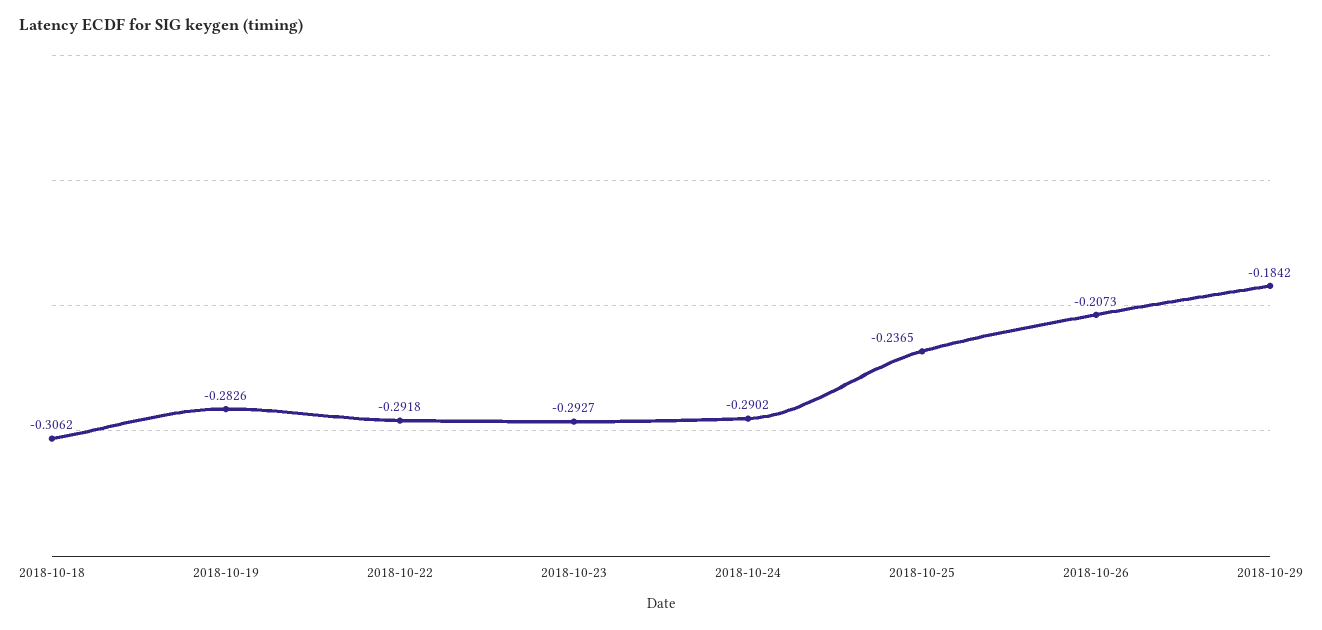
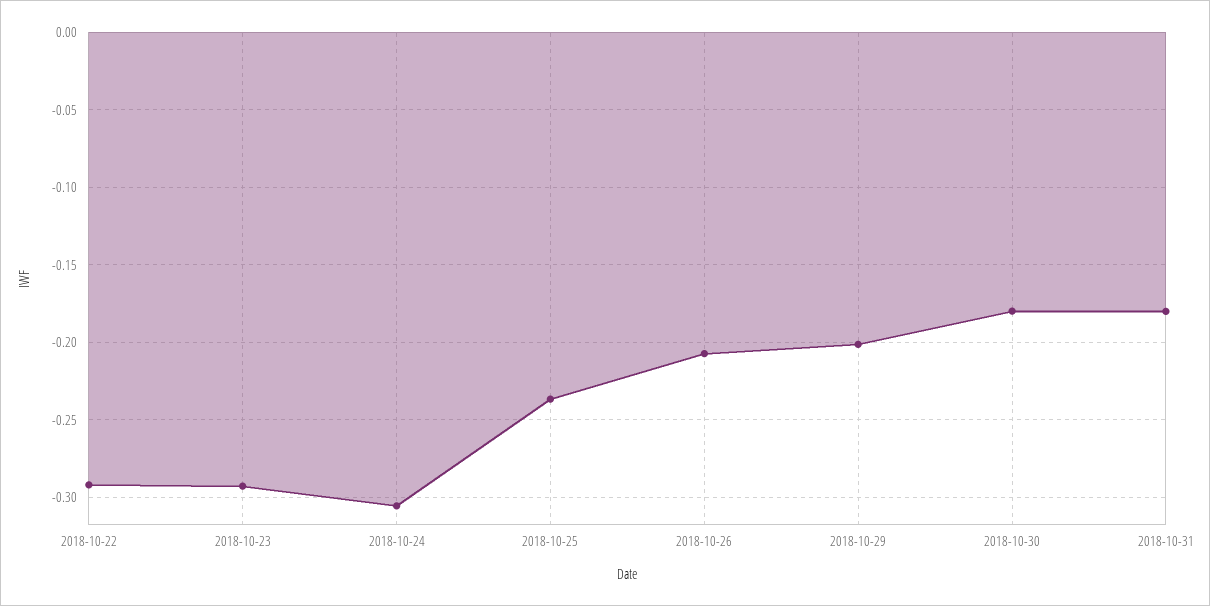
2018-10-18: -0.3062 -> none
2018-10-19: -0.2826 -> none
2018-10-24: -0.2902 -> -0.305
2018-10-29: -0.1842 -> -0.2
2018-10-30: none -> -0.18
2018-10-31: none -> -0.18

